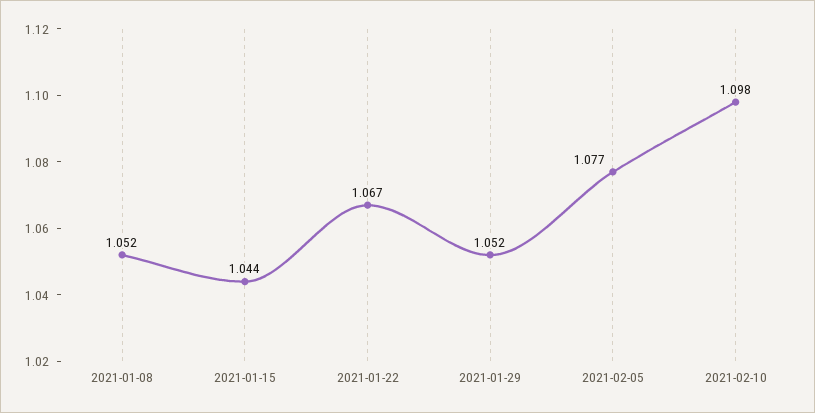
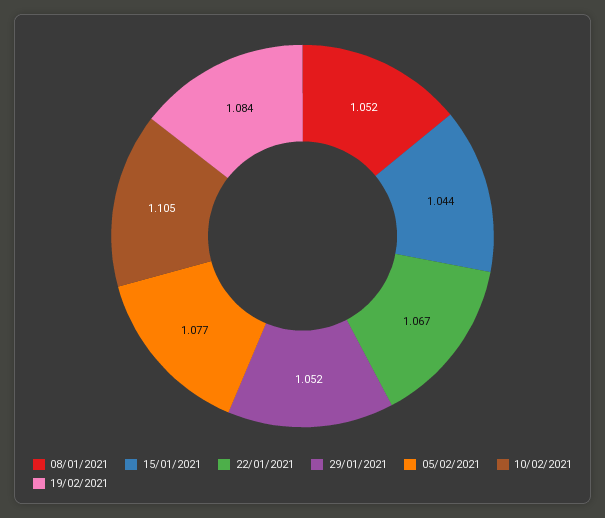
2021-02-10: 1.098 -> 1.105
19/02/2021: none -> 1.084

